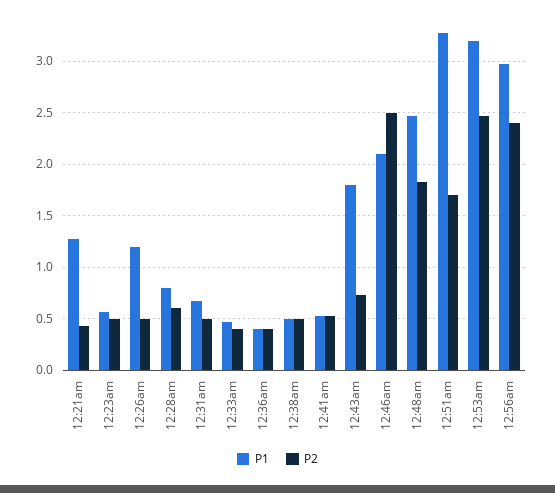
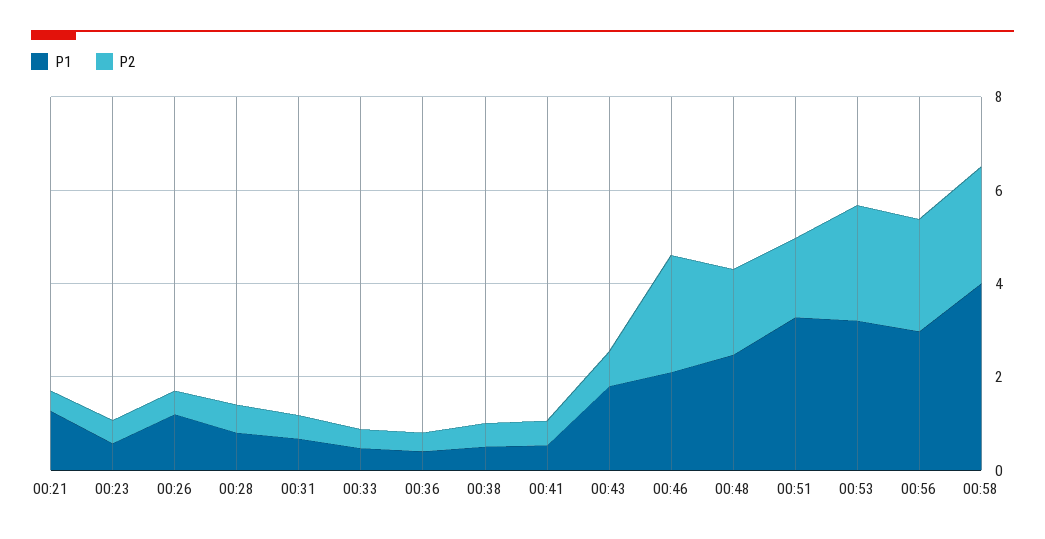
P1, 00:58: none -> 4
P2, 00:58: none -> 2.5

